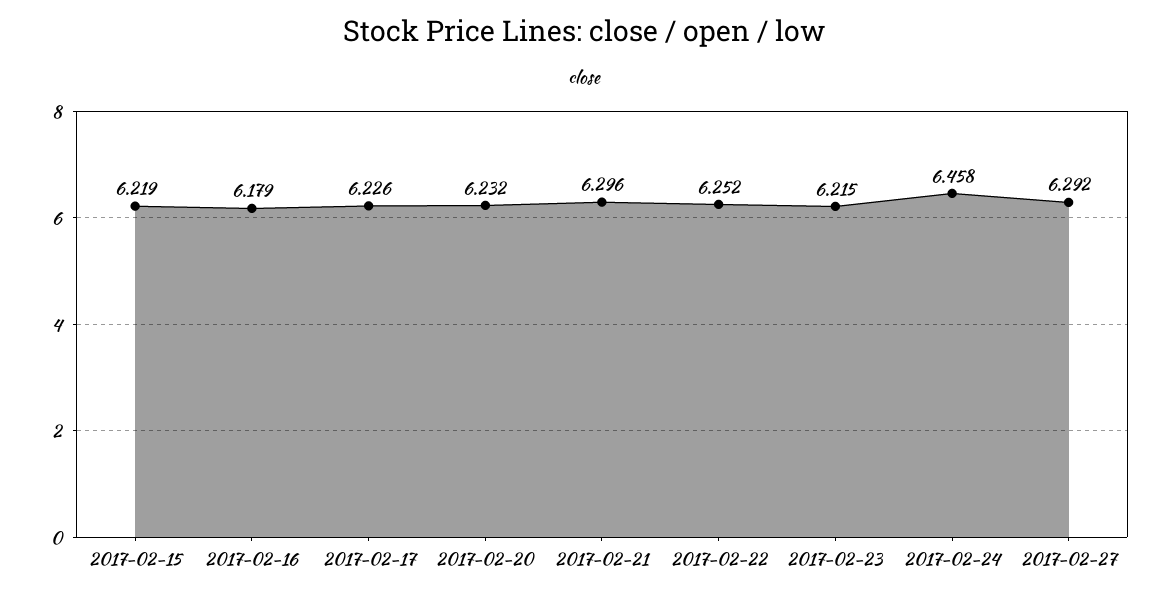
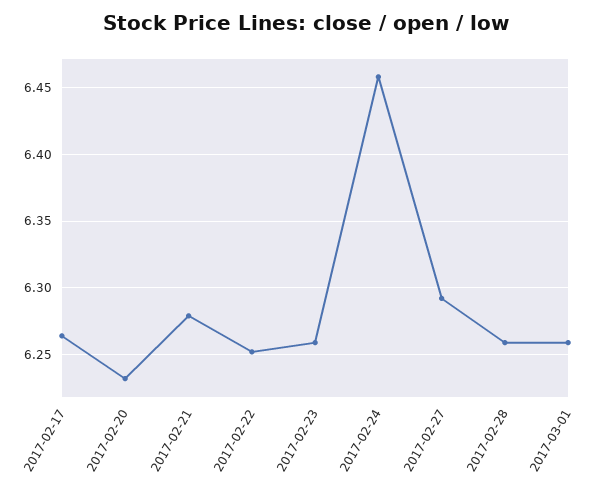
2017-02-15: 6.219 -> none
2017-02-16: 6.179 -> none
2017-02-17: 6.226 -> 6.265
2017-02-21: 6.296 -> 6.28
2017-02-23: 6.215 -> 6.26
2017-02-28: none -> 6.26
2017-03-01: none -> 6.26

